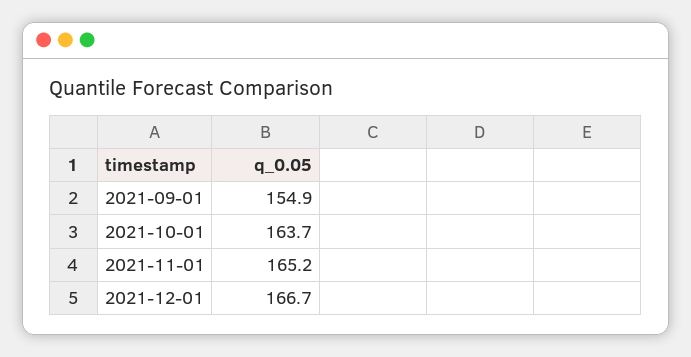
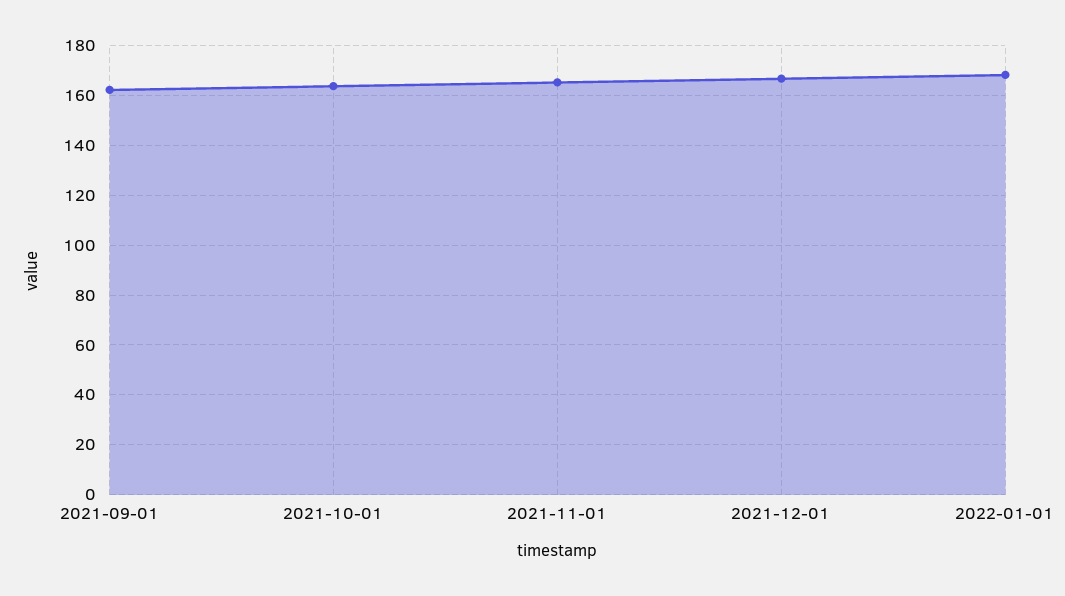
2021-09-01: 154.9 -> 162.5
2022-01-01: none -> 167.5

